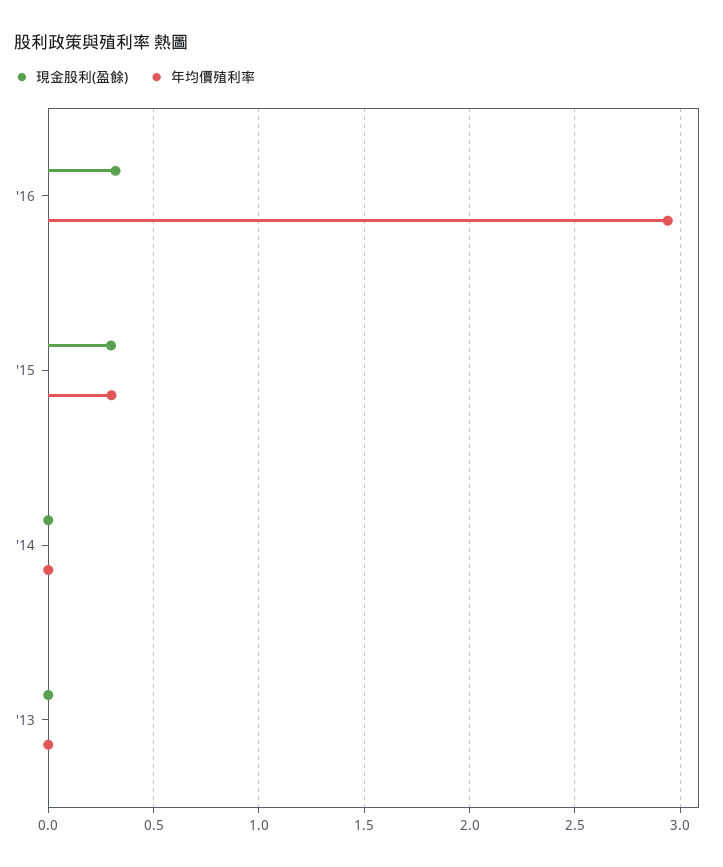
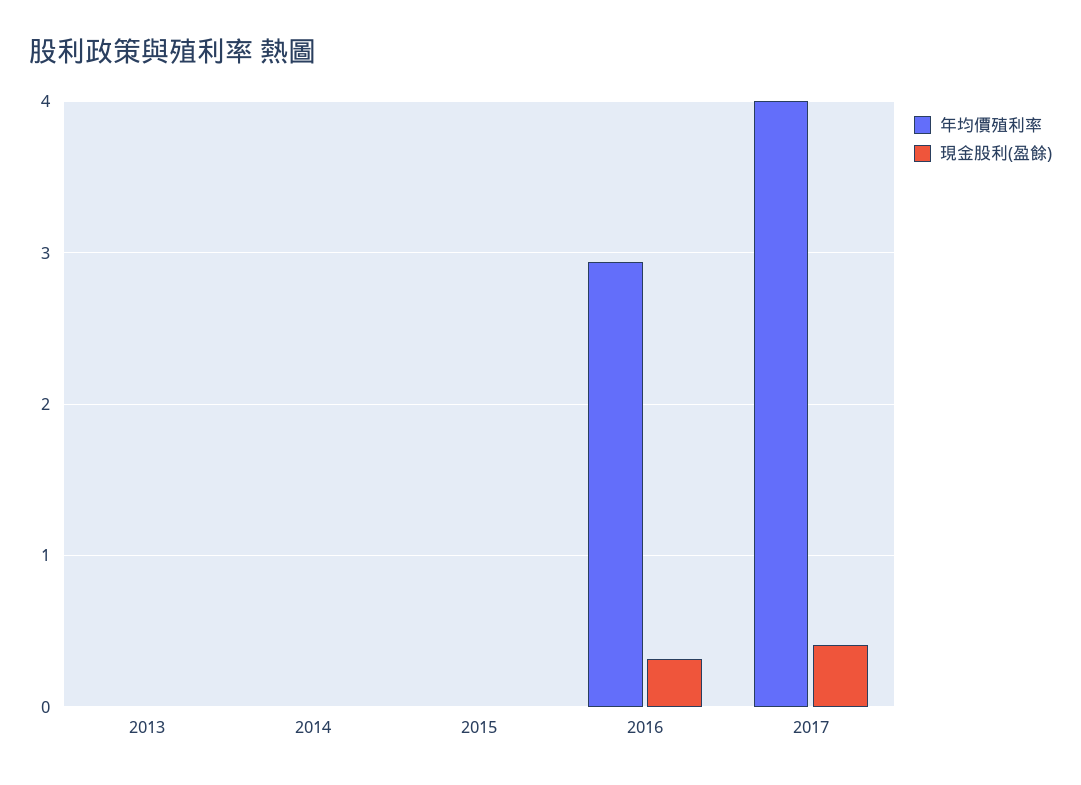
現金股利(盈餘), '15: 0.3 -> 0
年均價殖利率, '15: 0.3 -> 0
年均價殖利率, 2017: none -> 4
現金股利(盈餘), 2017: none -> 0.4

